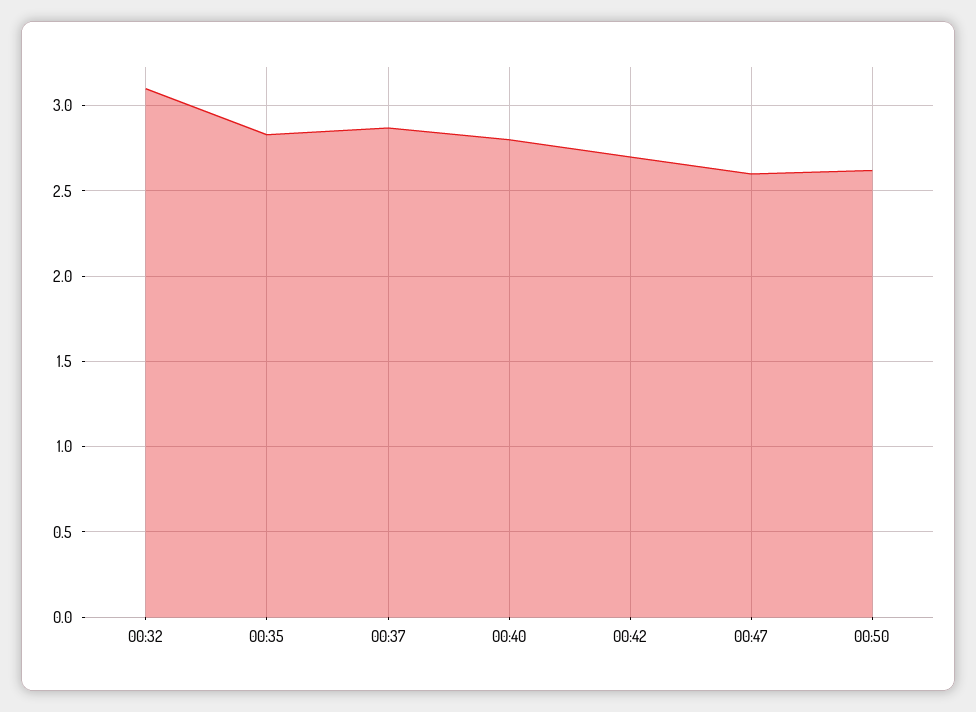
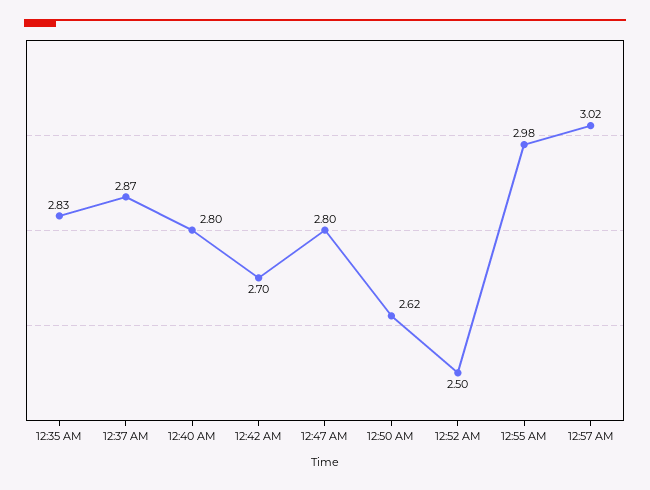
00:32: 3.1 -> none
00:47: 2.6 -> 2.8
12:52 AM: none -> 2.5
12:55 AM: none -> 2.98
12:57 AM: none -> 3.02

